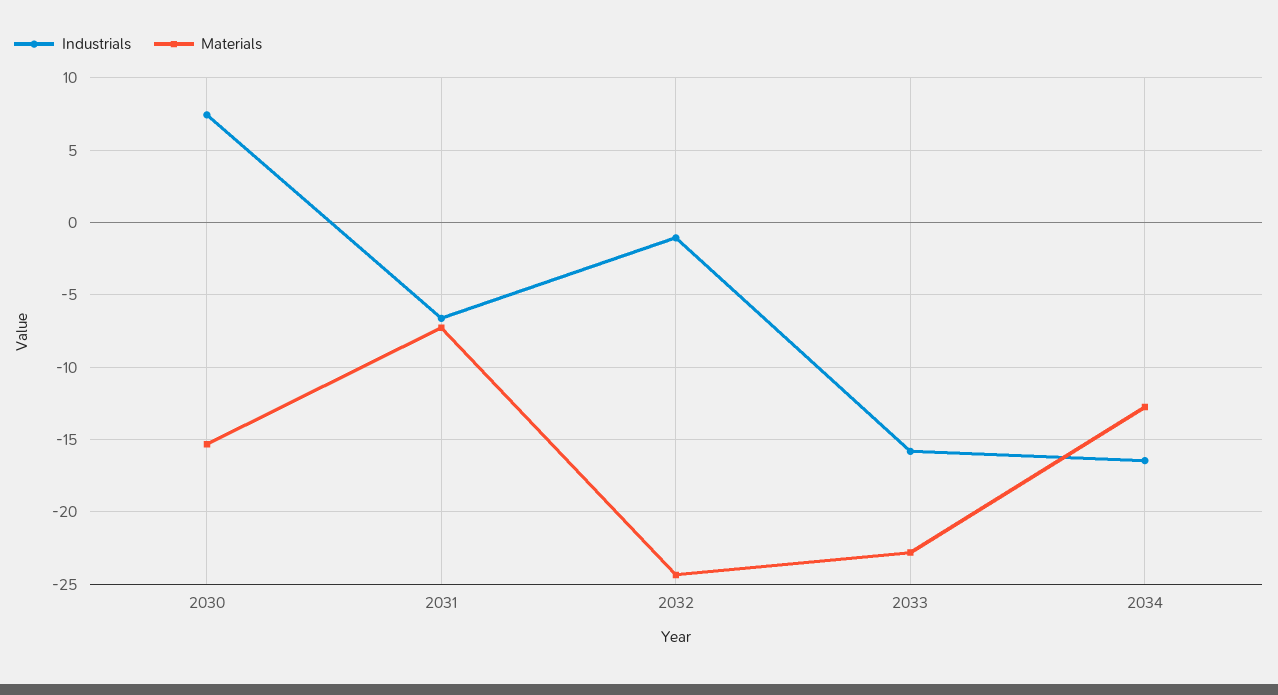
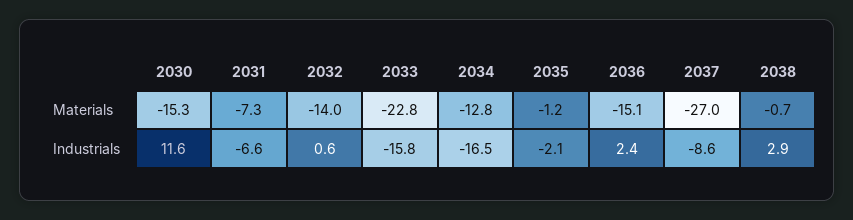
Industrials, 2030: 7.5 -> 11.6
Industrials, 2032: -1 -> 0.6
Materials, 2032: -24.5 -> -14
Materials, 2035: none -> -1.2
Materials, 2036: none -> -15.1
Materials, 2037: none -> -27
Materials, 2038: none -> -0.7
Industrials, 2035: none -> -2.1
Industrials, 2036: none -> 2.4
Industrials, 2037: none -> -8.6
Industrials, 2038: none -> 2.9

